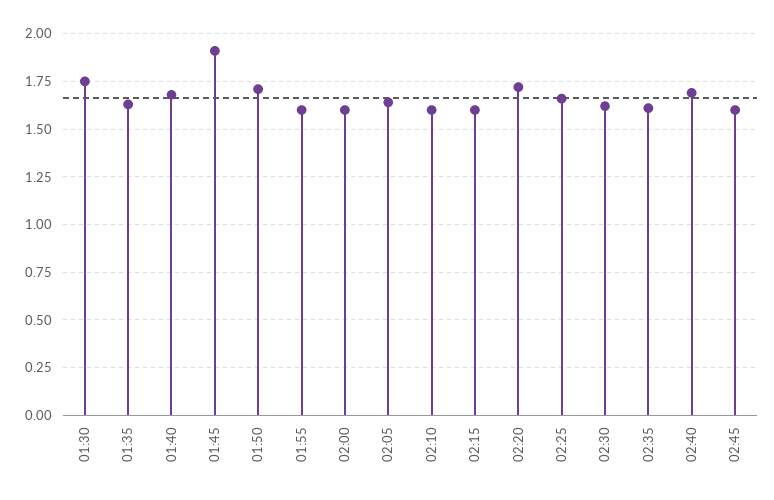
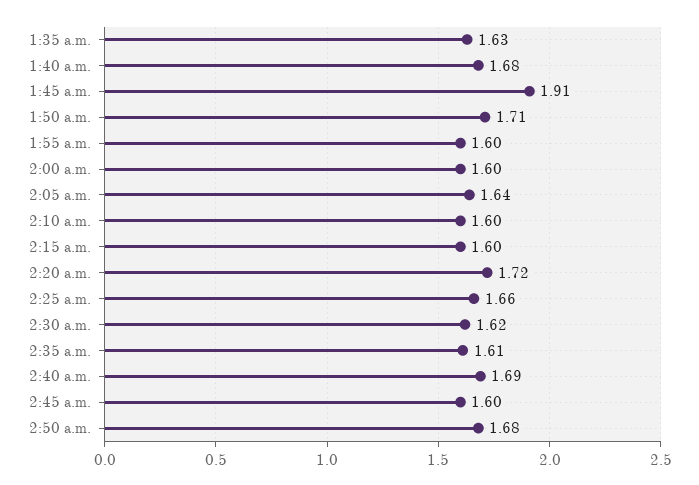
01:30: 1.75 -> none
2:50 a.m.: none -> 1.68

